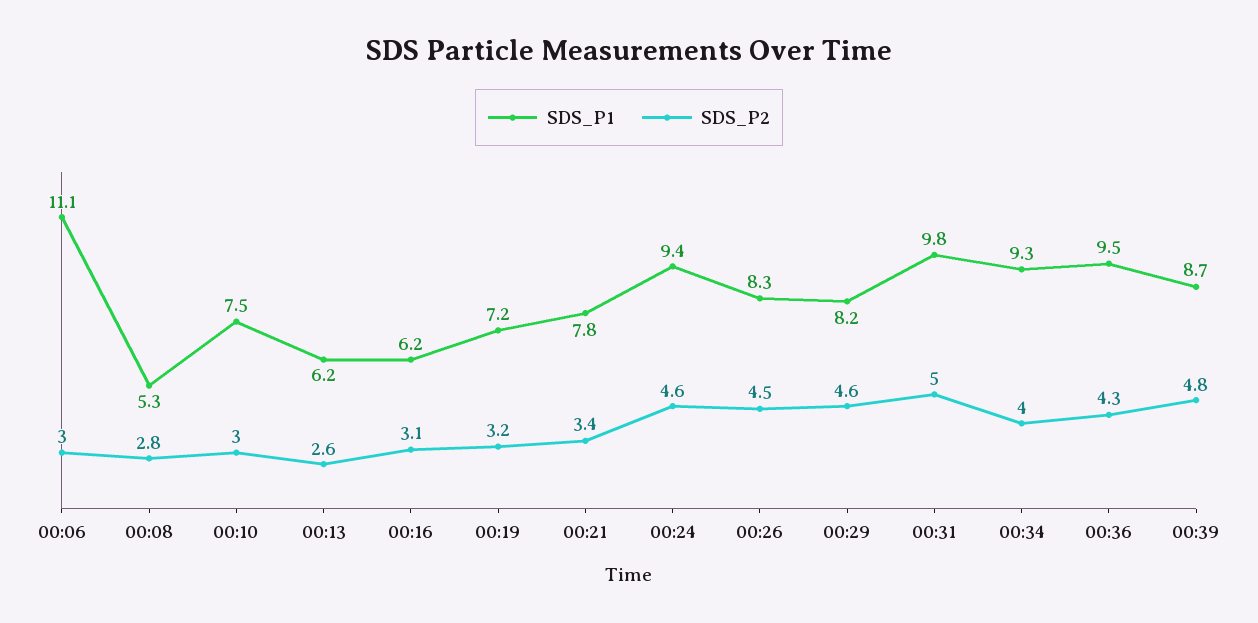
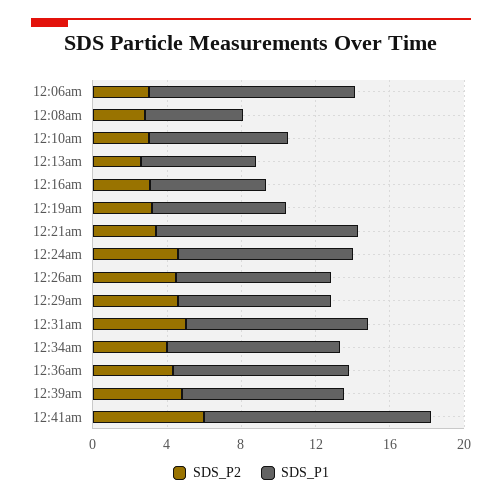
SDS_P1, 00:21: 7.8 -> 11
SDS_P2, 12:41am: none -> 6
SDS_P1, 12:41am: none -> 12

